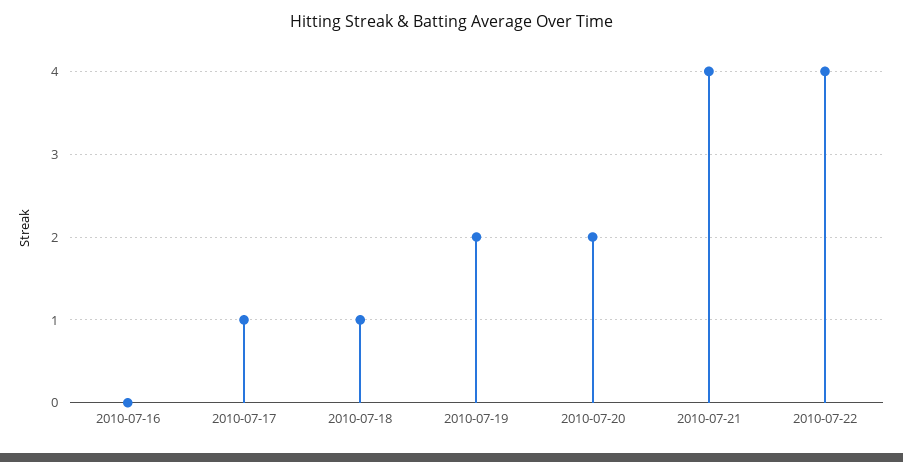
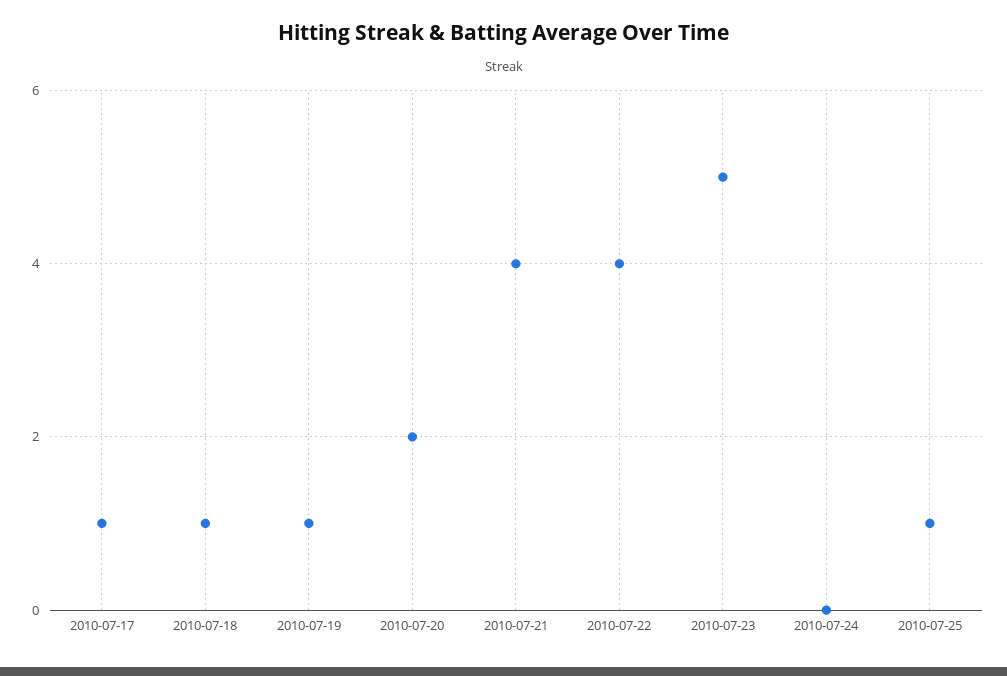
2010-07-16: 0 -> none
2010-07-19: 2 -> 1
2010-07-23: none -> 5
2010-07-24: none -> 0
2010-07-25: none -> 1

